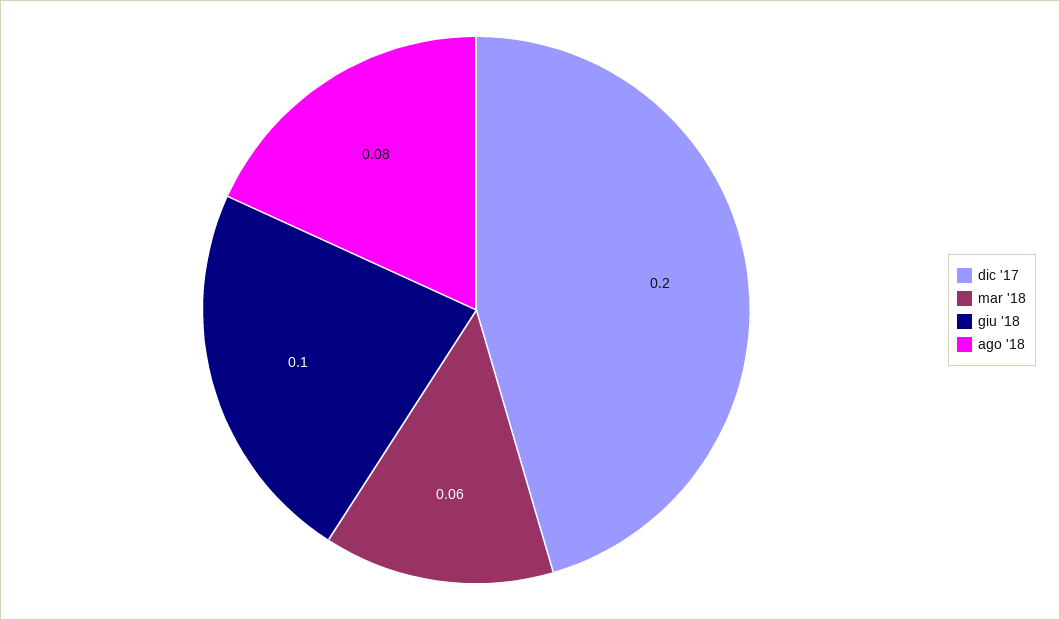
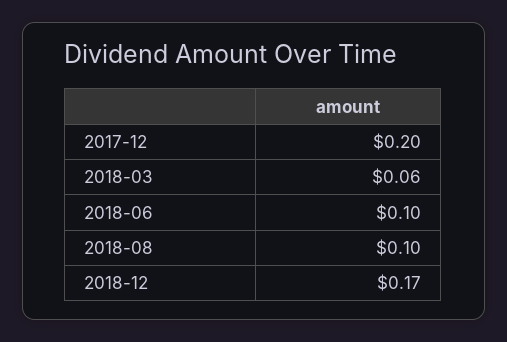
ago '18: 0.08 -> 0.1
2018-12: none -> 0.17

